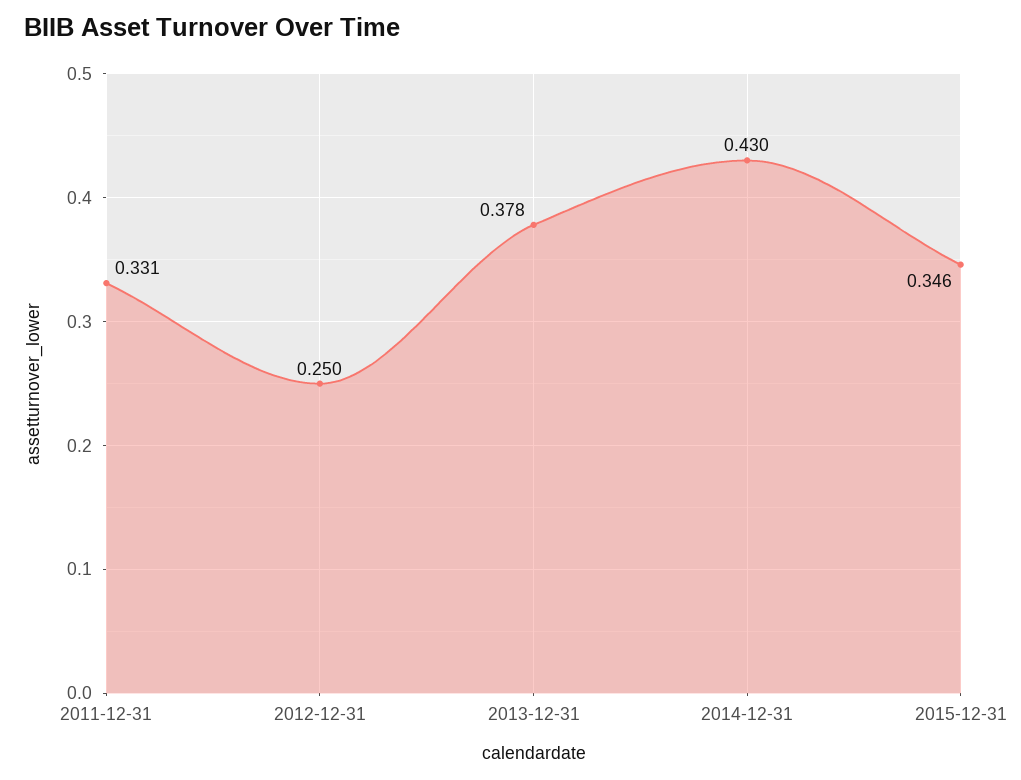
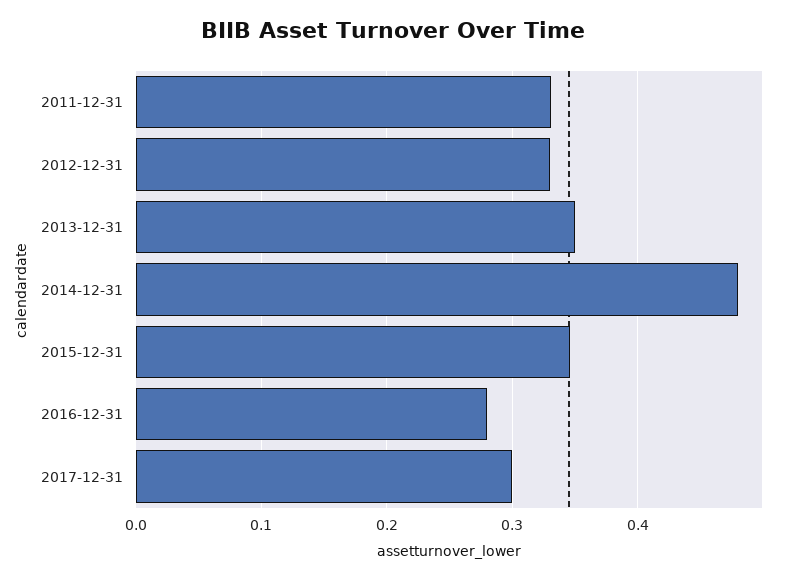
2012-12-31: 0.25 -> 0.33
2013-12-31: 0.378 -> 0.35
2014-12-31: 0.43 -> 0.48
2016-12-31: none -> 0.28
2017-12-31: none -> 0.3

